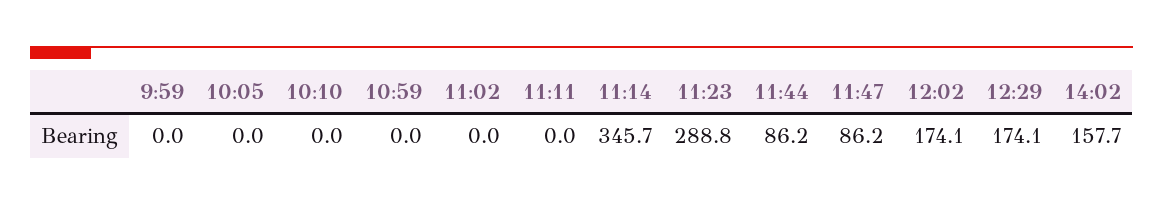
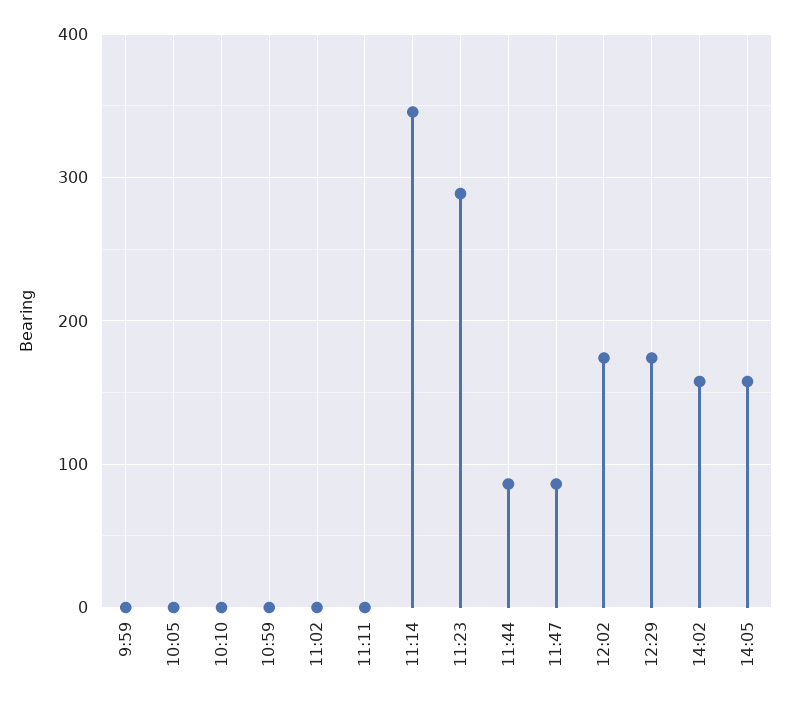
14:05: none -> 160

